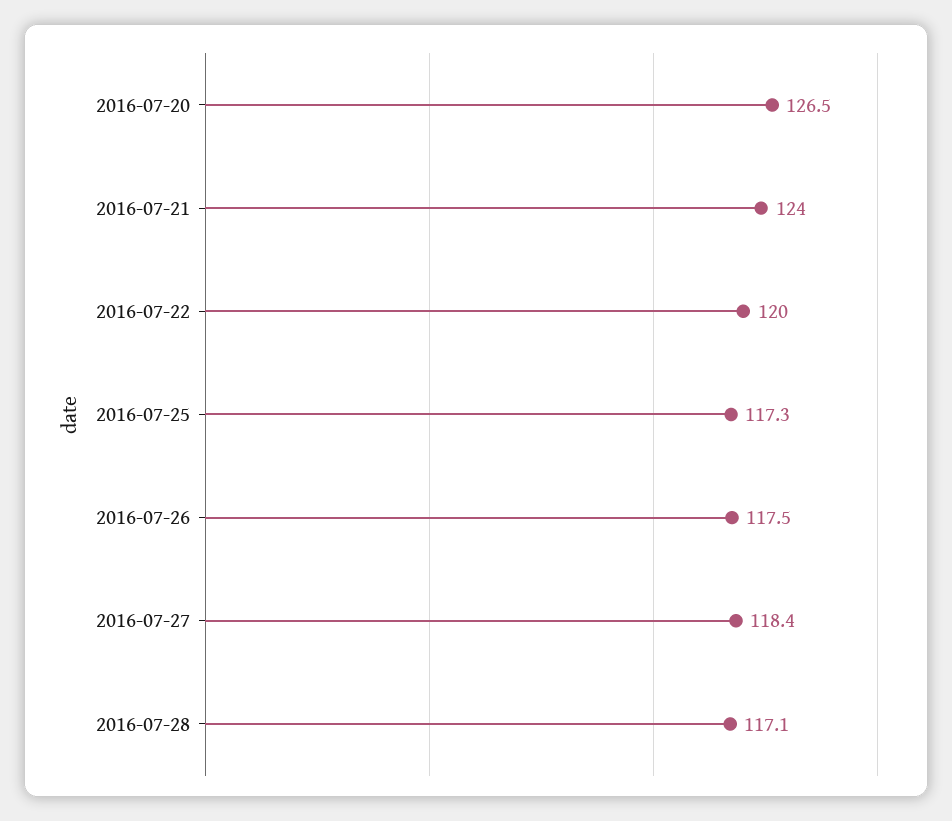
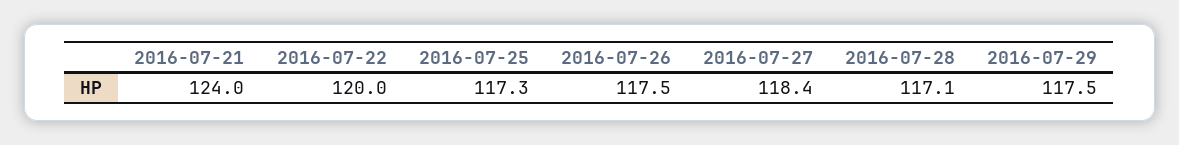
2016-07-20: 126.5 -> none
2016-07-29: none -> 117.5

